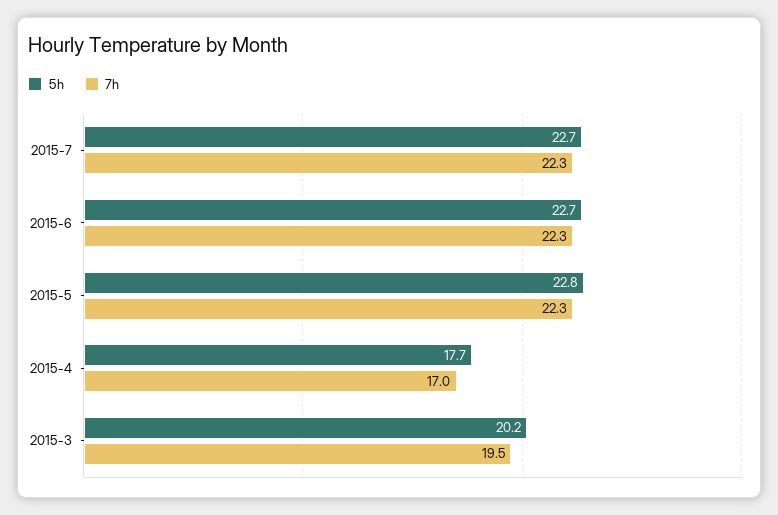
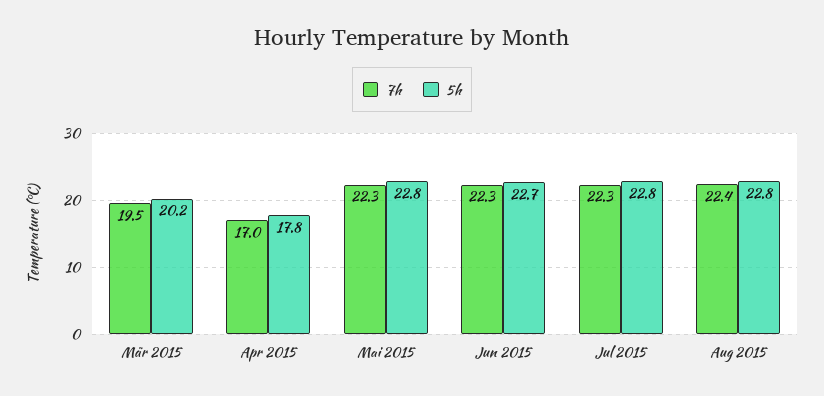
5h, 2015-7: 22.7 -> 22.8
5h, 2015-4: 17.7 -> 17.8
7h, Aug 2015: none -> 22.4
5h, Aug 2015: none -> 22.8

